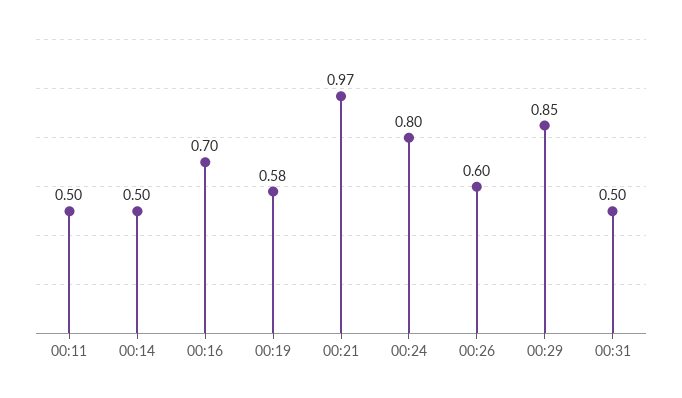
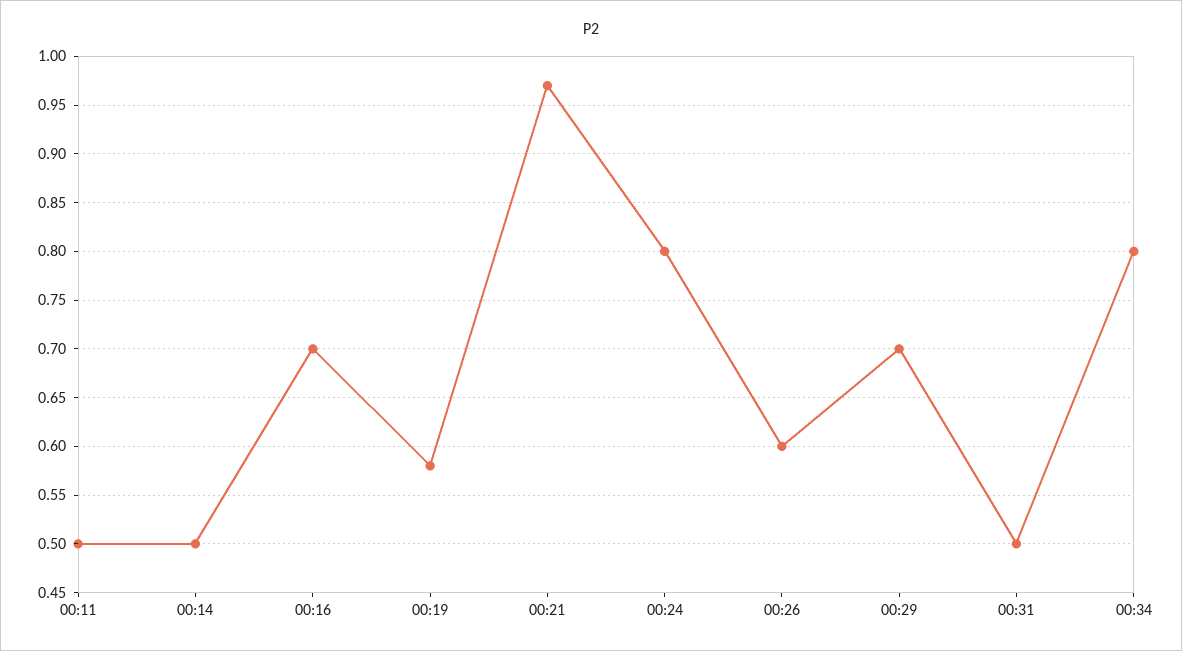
00:29: 0.85 -> 0.7
00:34: none -> 0.8

